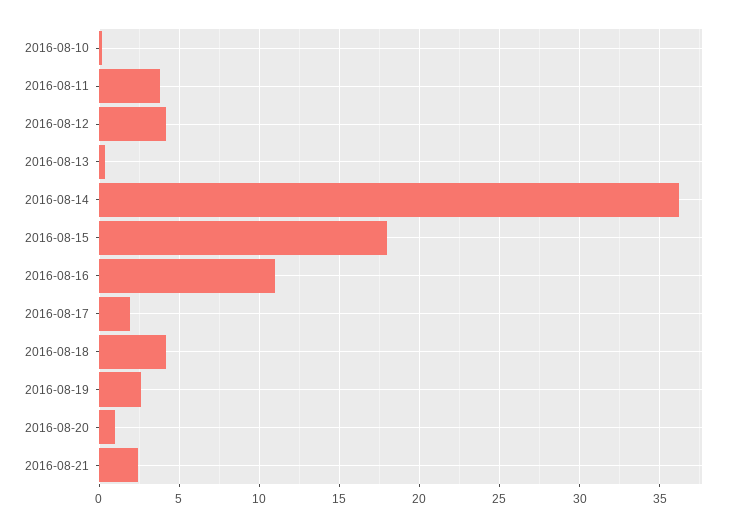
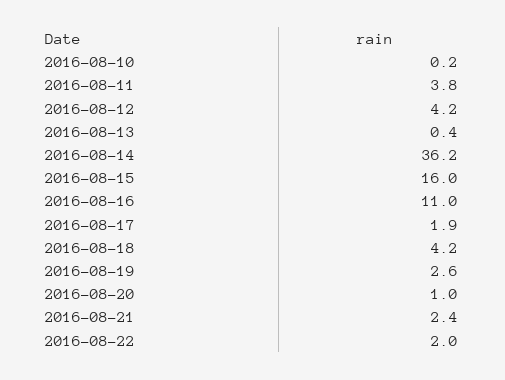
2016-08-15: 18 -> 16
2016-08-22: none -> 2

